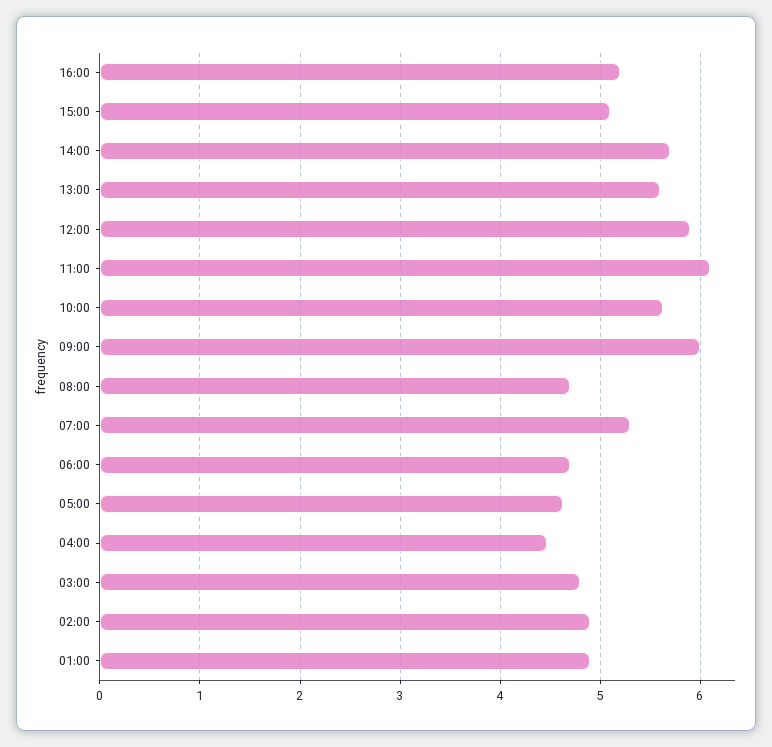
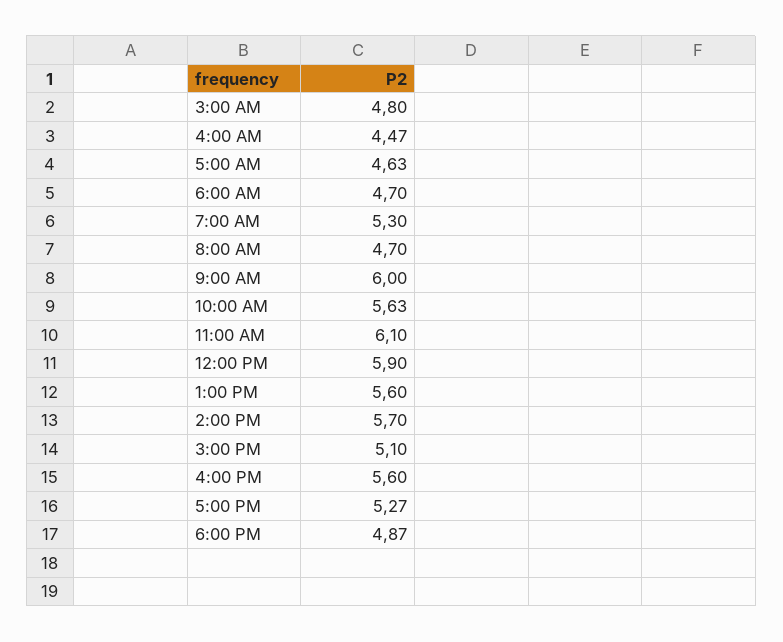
16:00: 5.2 -> 5.6
02:00: 4.9 -> none
01:00: 4.9 -> none
5:00 PM: none -> 5.27
6:00 PM: none -> 4.87

